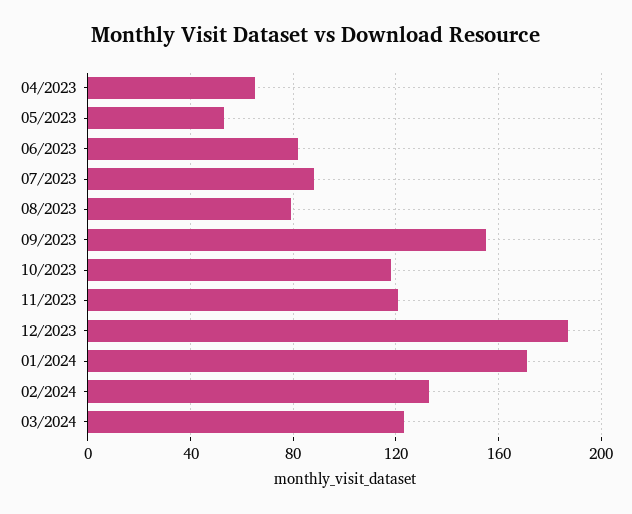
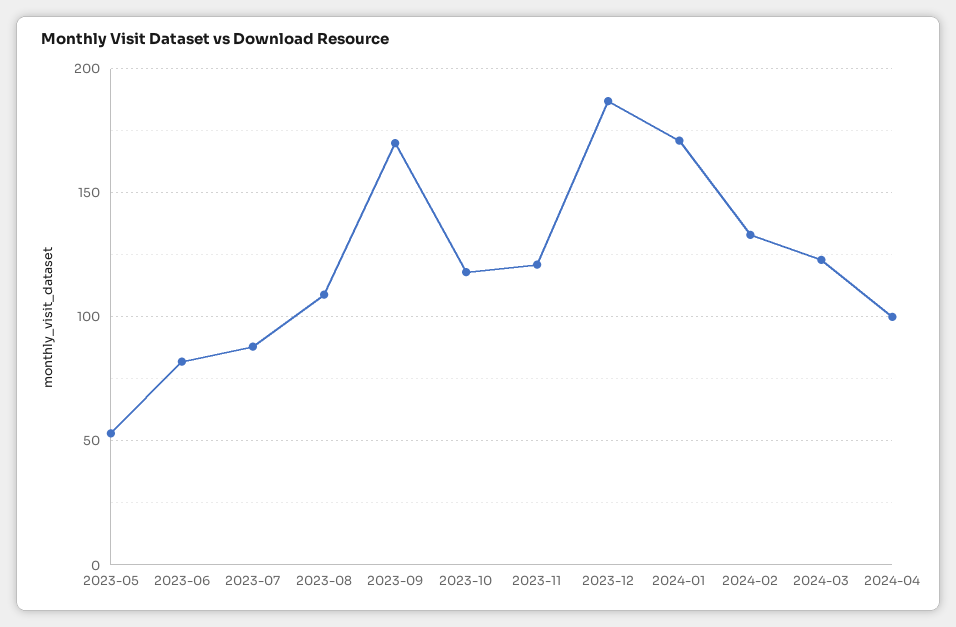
04/2023: 65 -> none
08/2023: 80 -> 110
09/2023: 155 -> 170
2024-04: none -> 100

